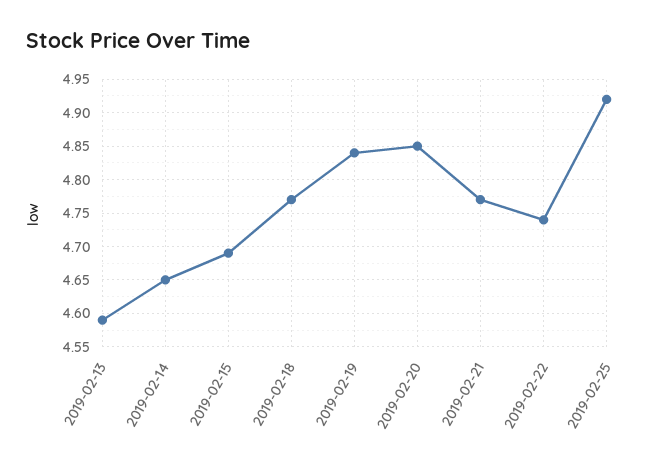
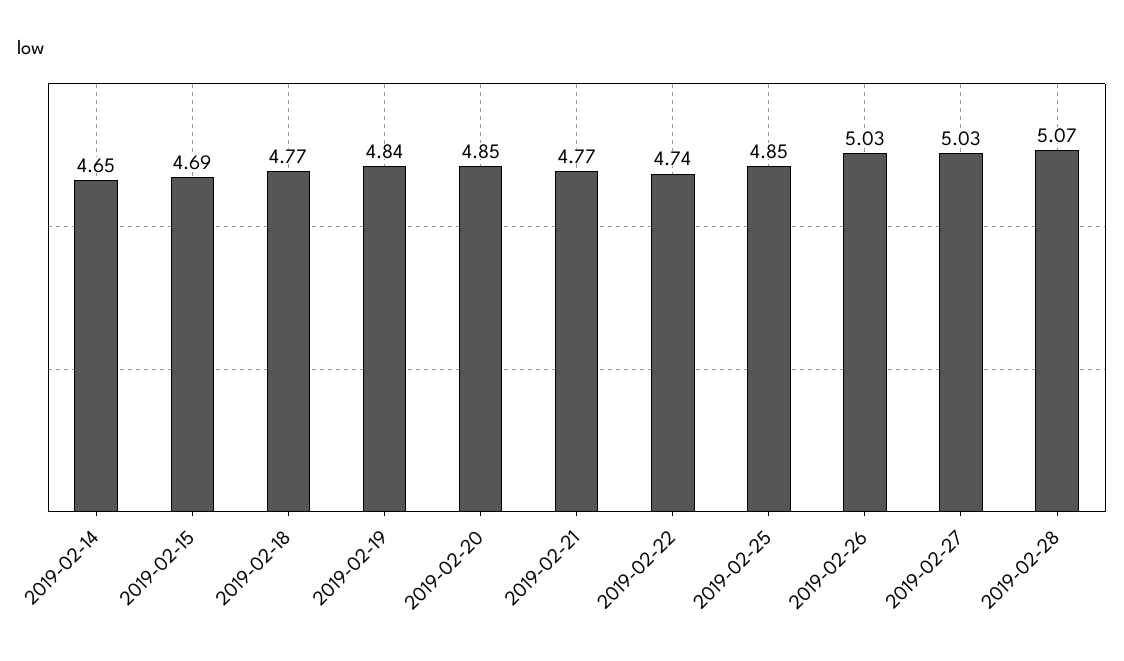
2019-02-13: 4.59 -> none
2019-02-25: 4.92 -> 4.85
2019-02-26: none -> 5.03
2019-02-27: none -> 5.03
2019-02-28: none -> 5.07

